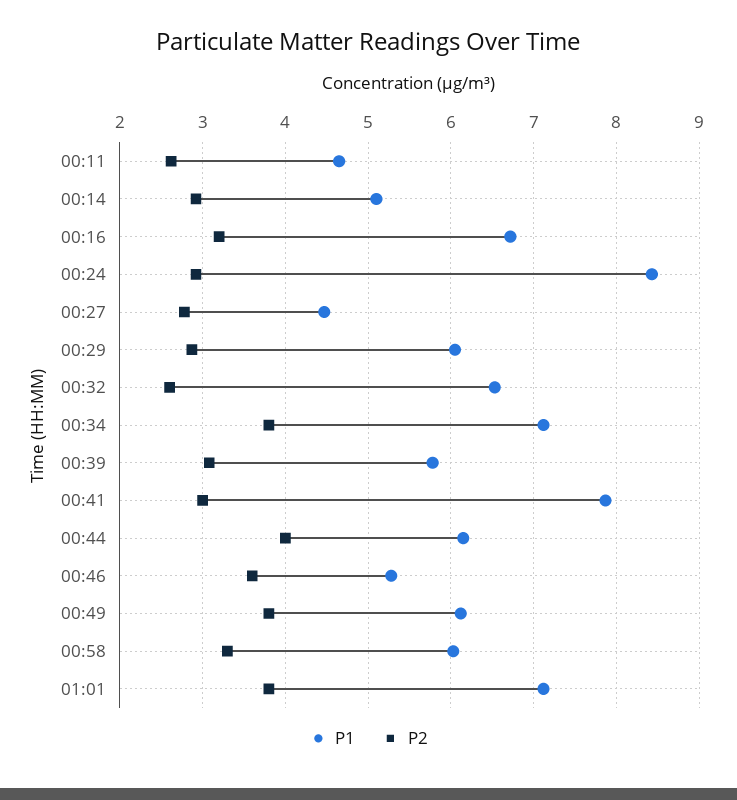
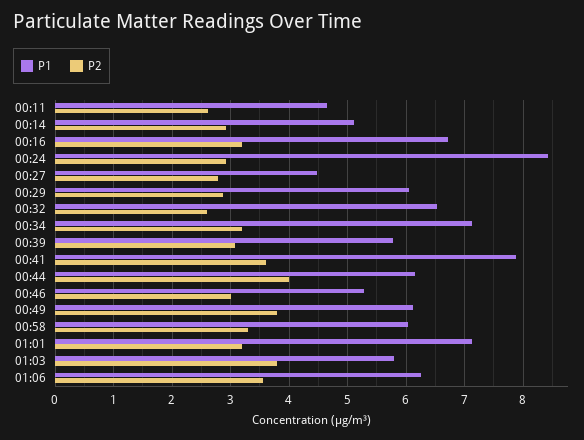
P2, 00:34: 3.8 -> 3.2
P2, 00:41: 3 -> 3.6
P2, 00:46: 3.6 -> 3
P2, 01:01: 3.8 -> 3.2
P1, 01:03: none -> 5.8
P2, 01:03: none -> 3.8
P1, 01:06: none -> 6.2
P2, 01:06: none -> 3.6

